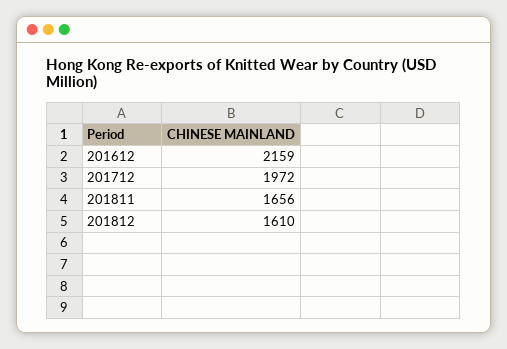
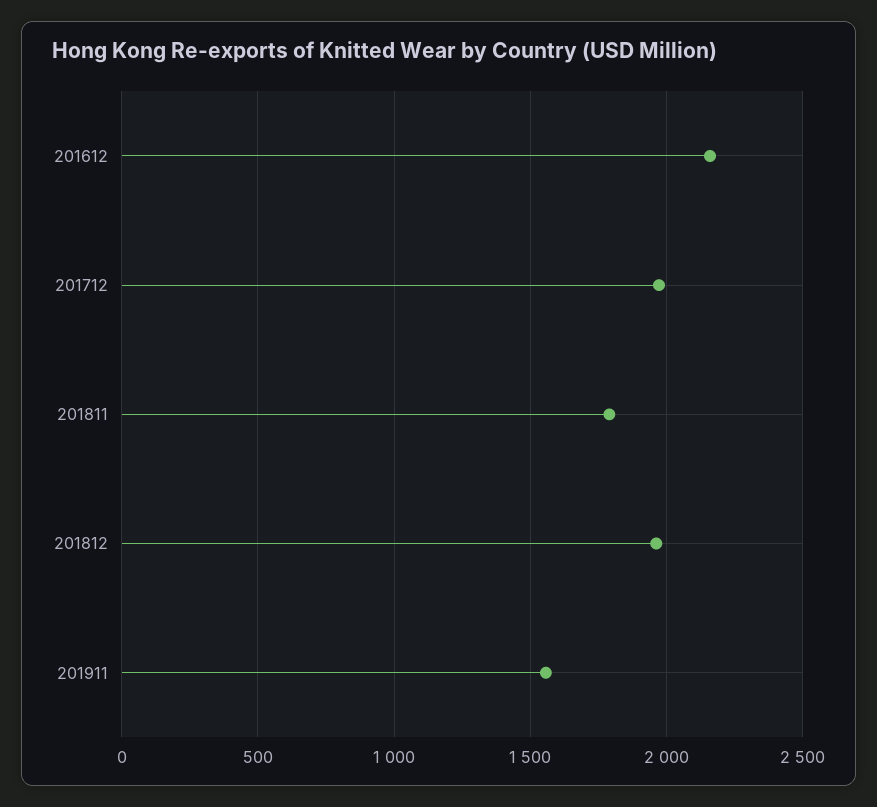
201811: 1656 -> 1800
201812: 1610 -> 1950
201911: none -> 1550

